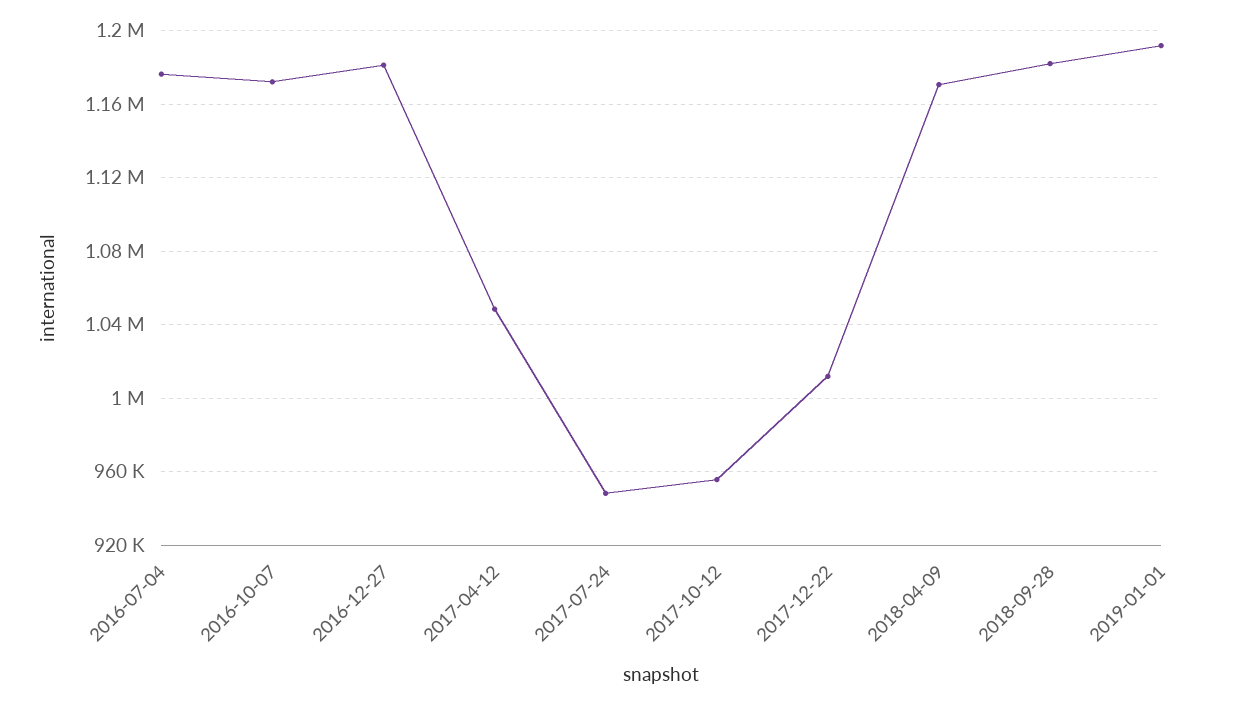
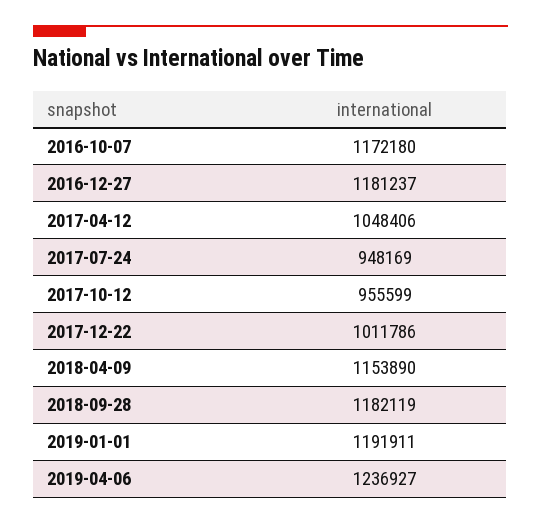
2016-07-04: 1175000 -> none
2018-04-09: 1170000 -> 1153890
2019-04-06: none -> 1236927

